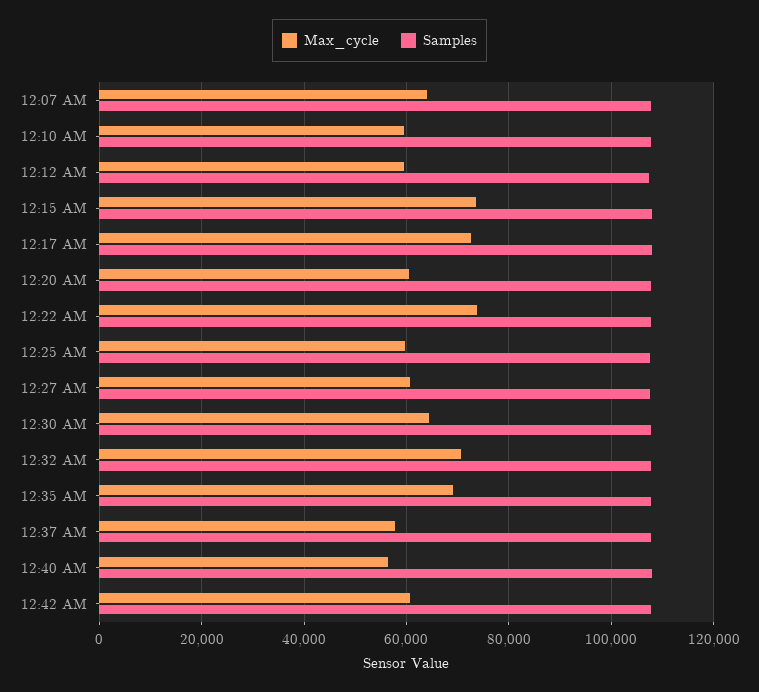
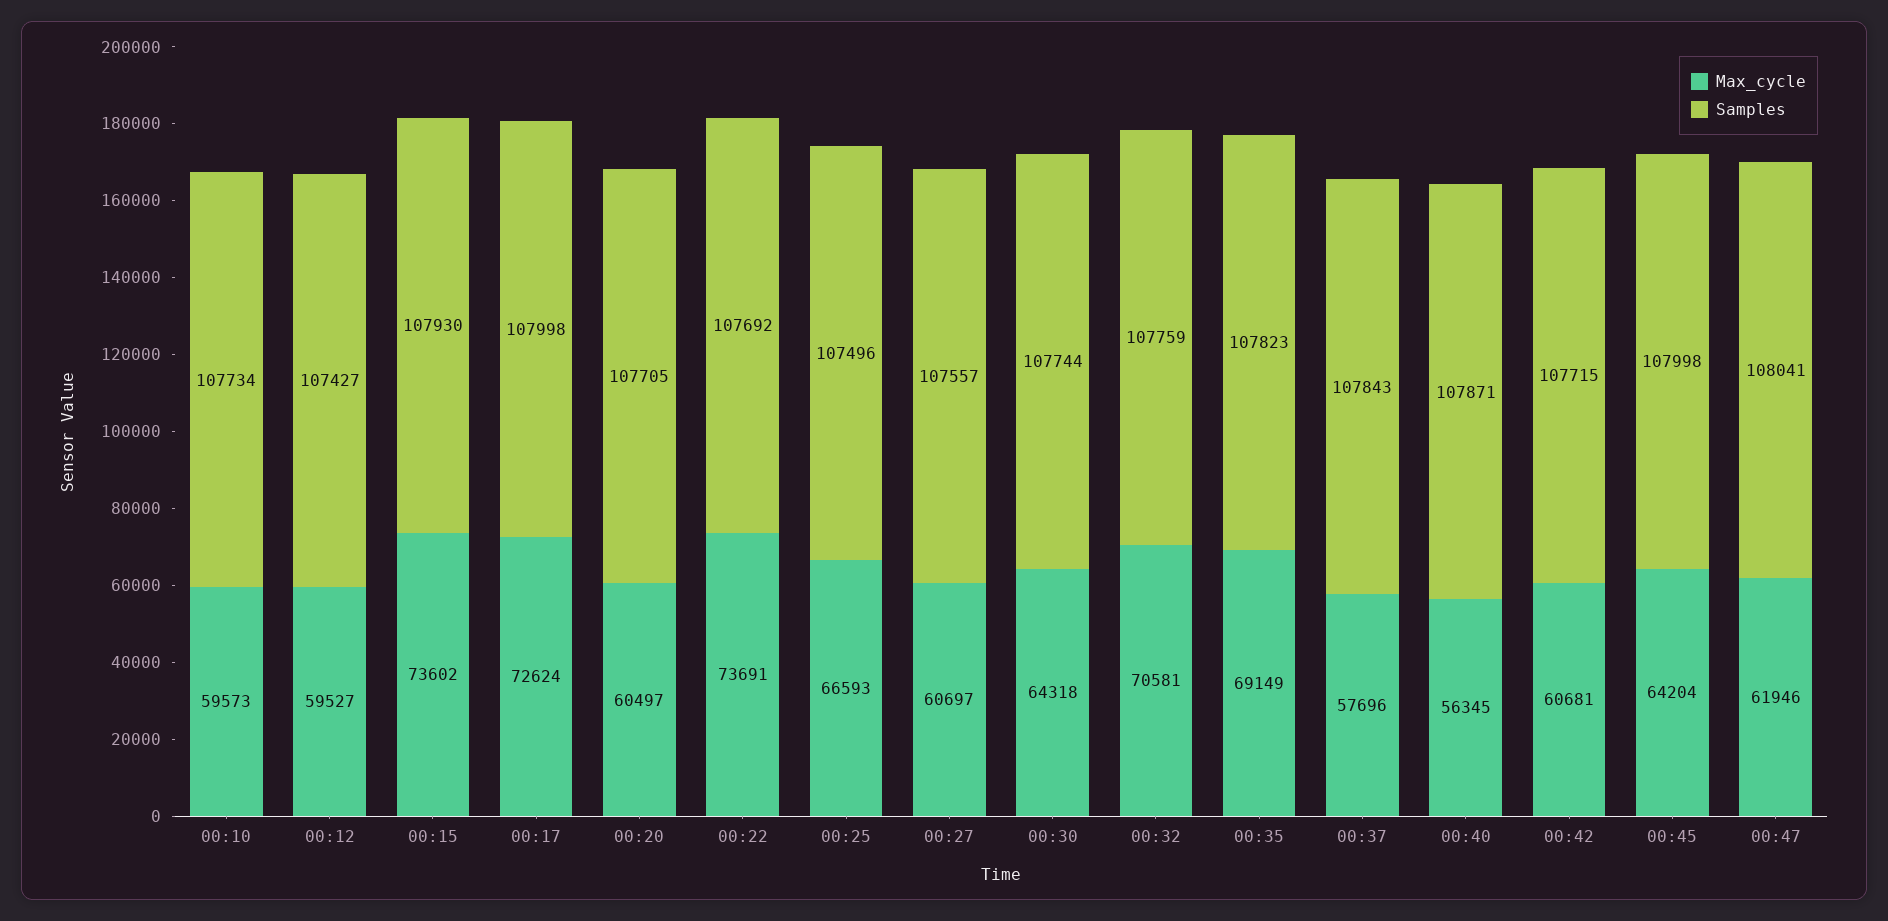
Max_cycle, 12:07 AM: 64000 -> none
Samples, 12:07 AM: 108000 -> none
Max_cycle, 12:25 AM: 60000 -> 66593
Max_cycle, 00:45: none -> 64204
Samples, 00:45: none -> 107998
Max_cycle, 00:47: none -> 61946
Samples, 00:47: none -> 108041

